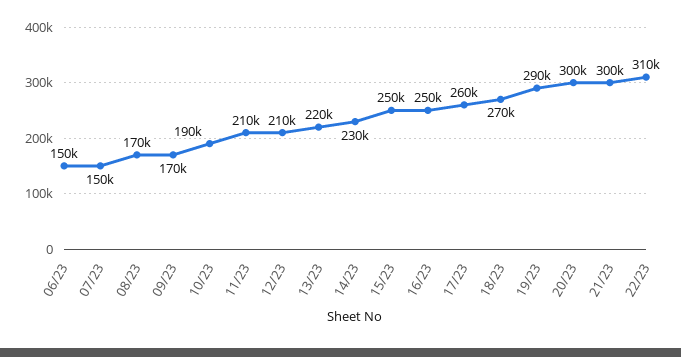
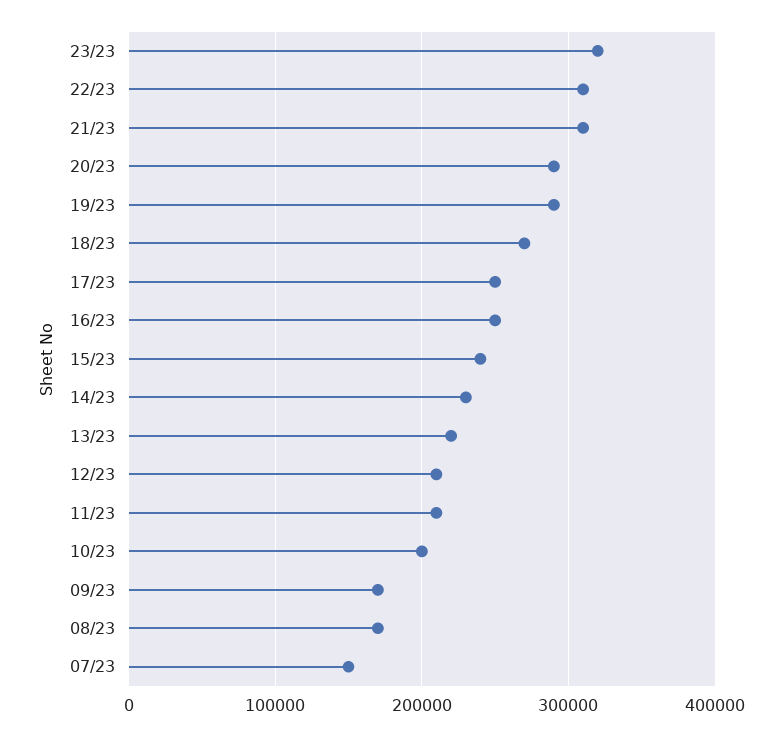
06/23: 150000 -> none
10/23: 190000 -> 200000
15/23: 250000 -> 240000
17/23: 260000 -> 250000
20/23: 300000 -> 290000
21/23: 300000 -> 310000
23/23: none -> 320000

